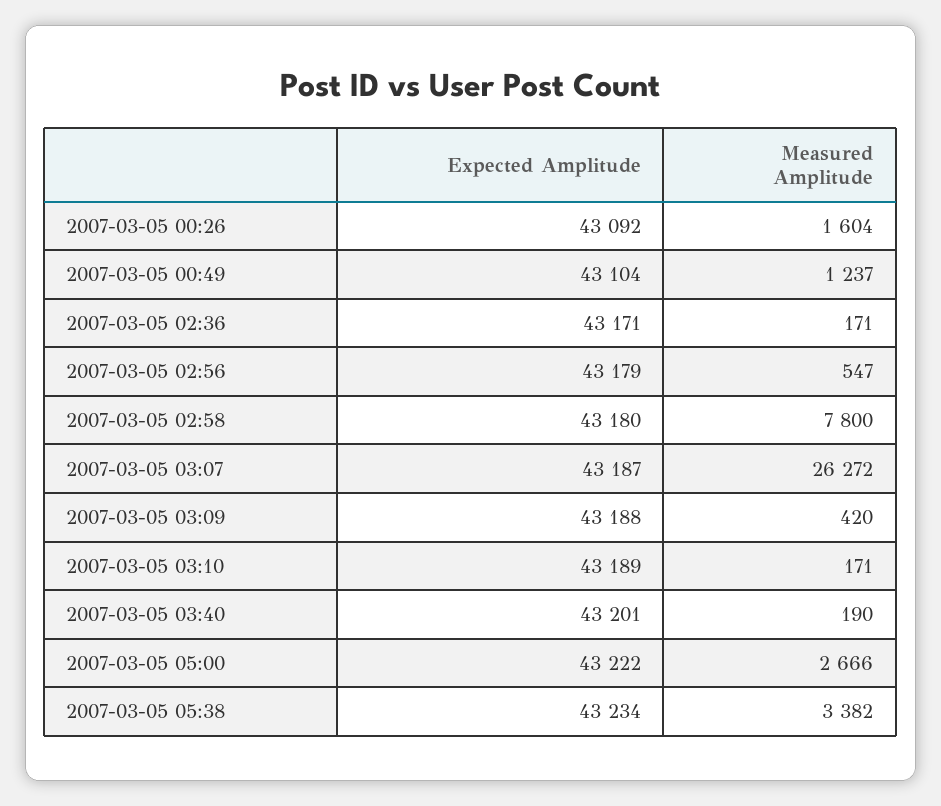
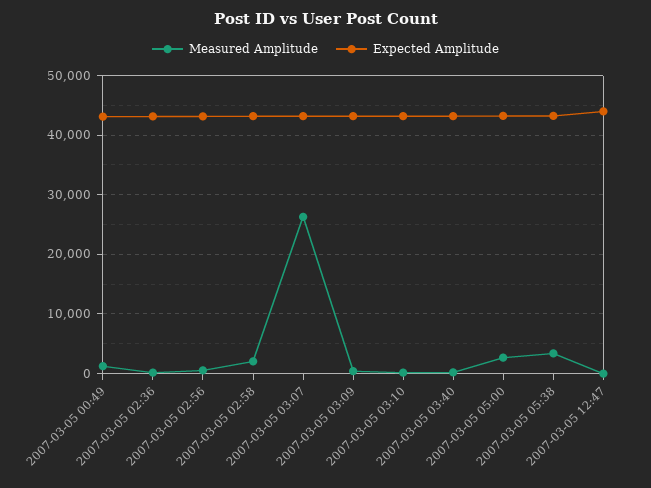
Expected Amplitude, 2007-03-05 00:26: 43092 -> none
Measured Amplitude, 2007-03-05 00:26: 1604 -> none
Measured Amplitude, 2007-03-05 02:58: 7800 -> 2000
Measured Amplitude, 2007-03-05 12:47: none -> 0
Expected Amplitude, 2007-03-05 12:47: none -> 44000

